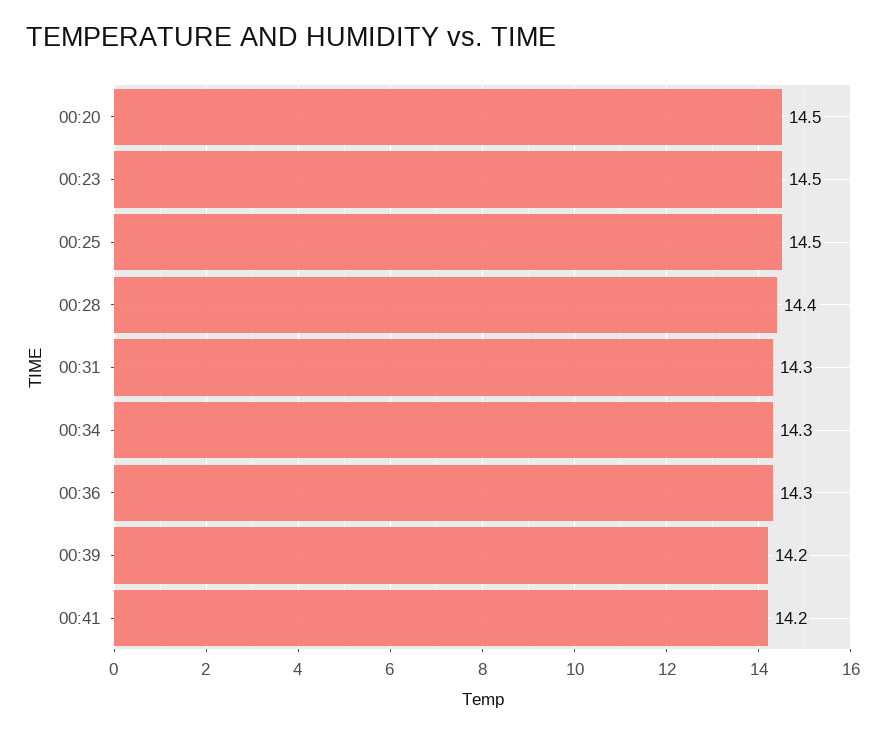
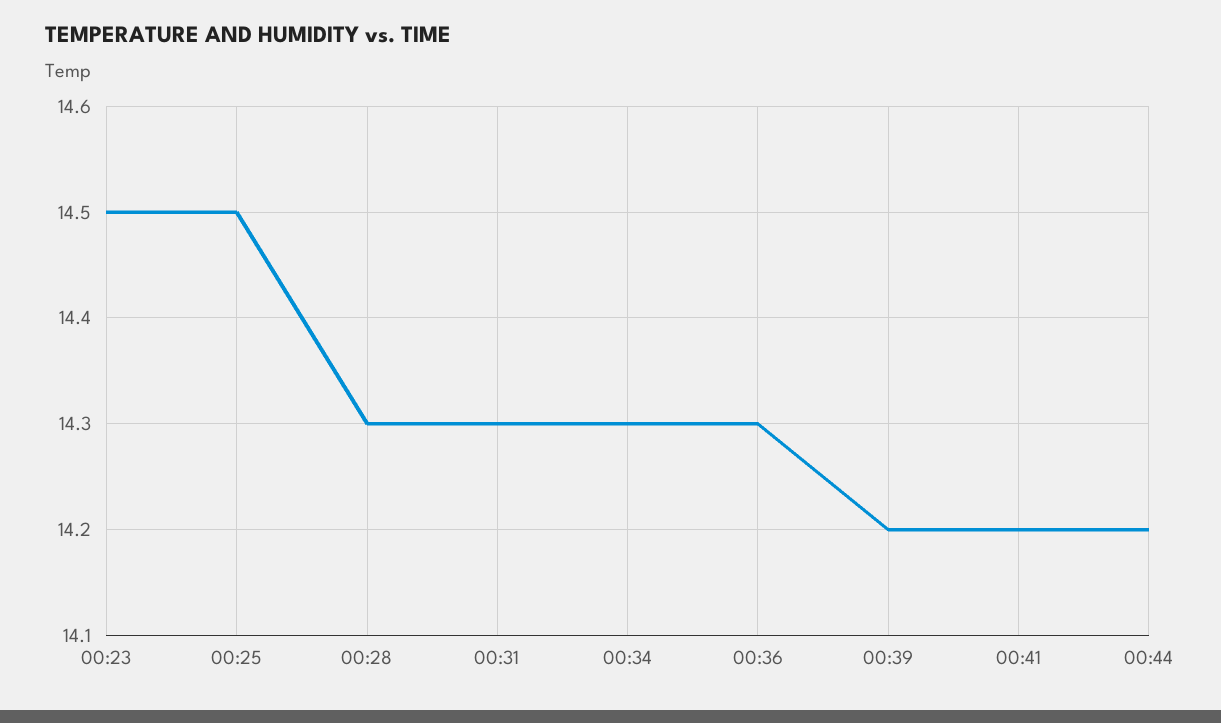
00:20: 14.5 -> none
00:28: 14.4 -> 14.3
00:44: none -> 14.2

